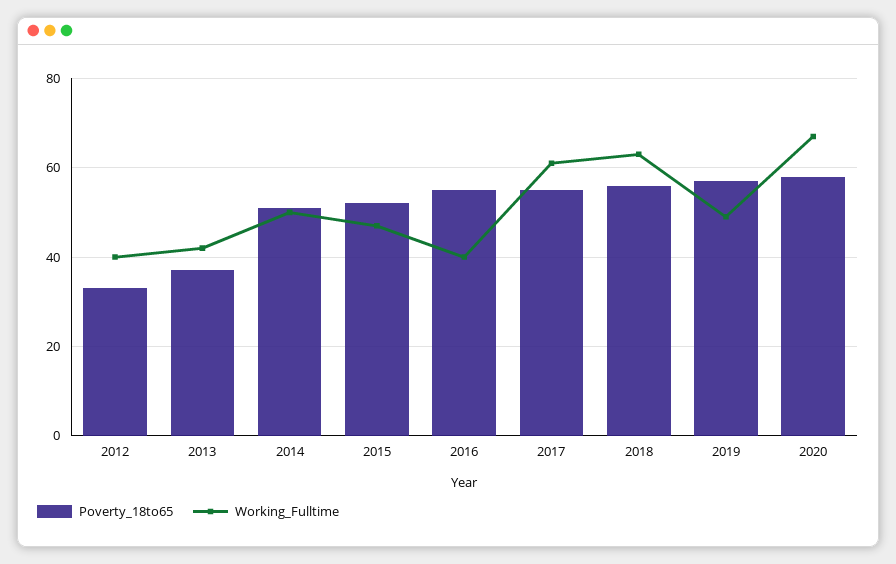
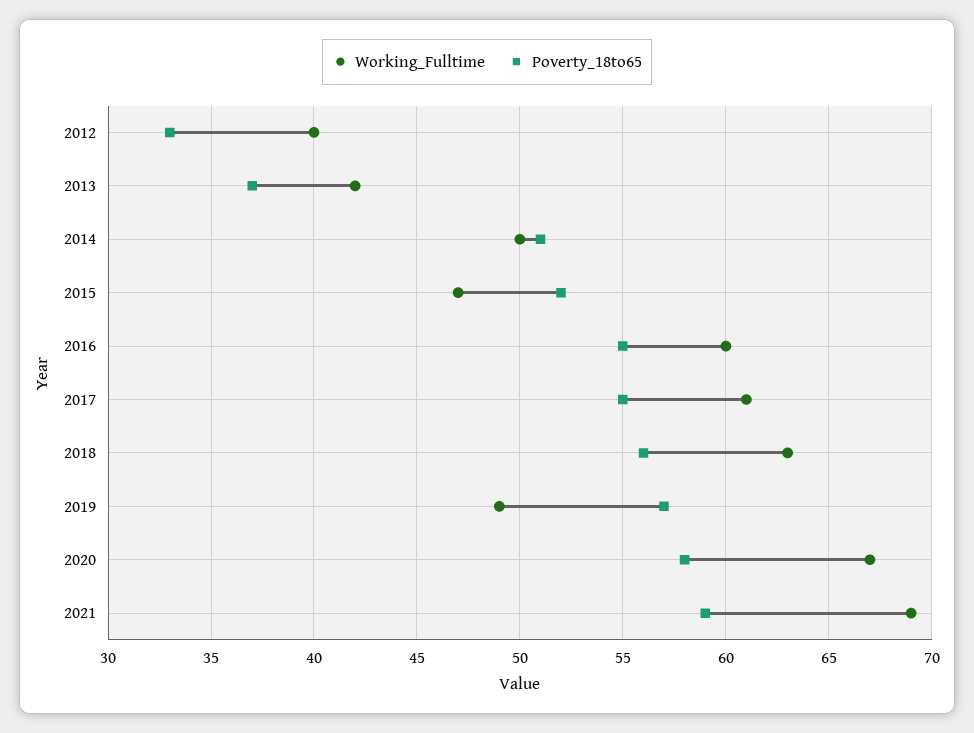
Working_Fulltime, 2016: 40 -> 60
Working_Fulltime, 2021: none -> 69
Poverty_18to65, 2021: none -> 59

